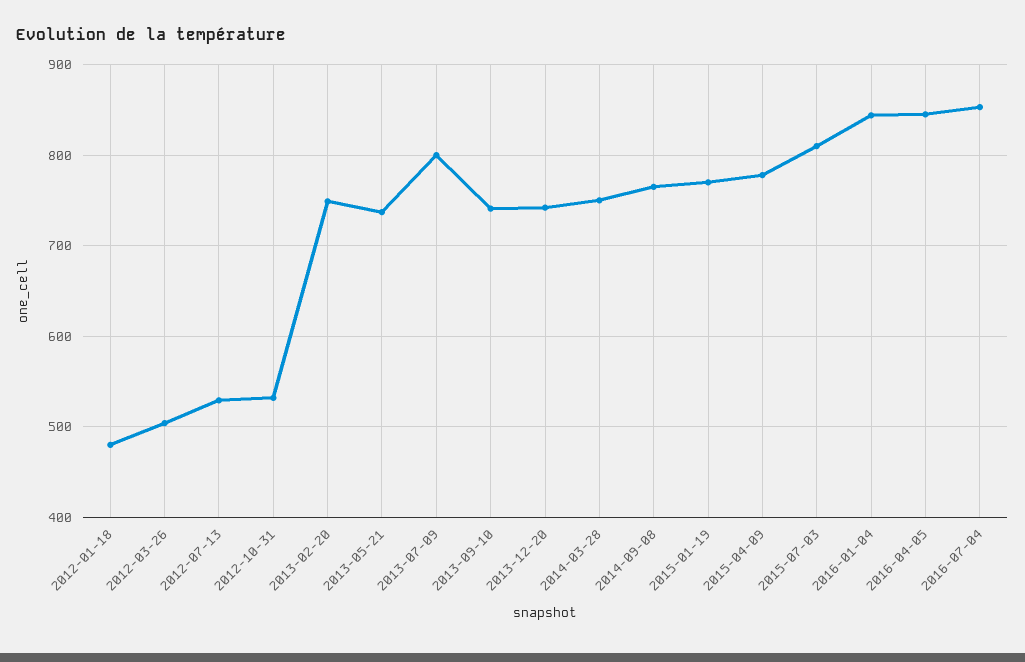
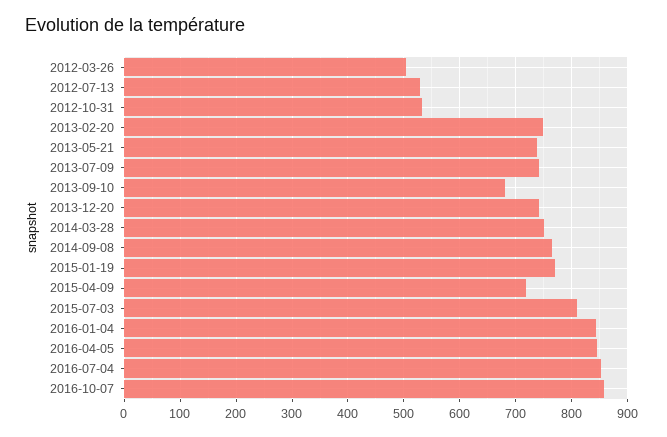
2012-01-18: 480 -> none
2013-07-09: 800 -> 740
2013-09-10: 740 -> 680
2015-04-09: 780 -> 720
2016-10-07: none -> 860

